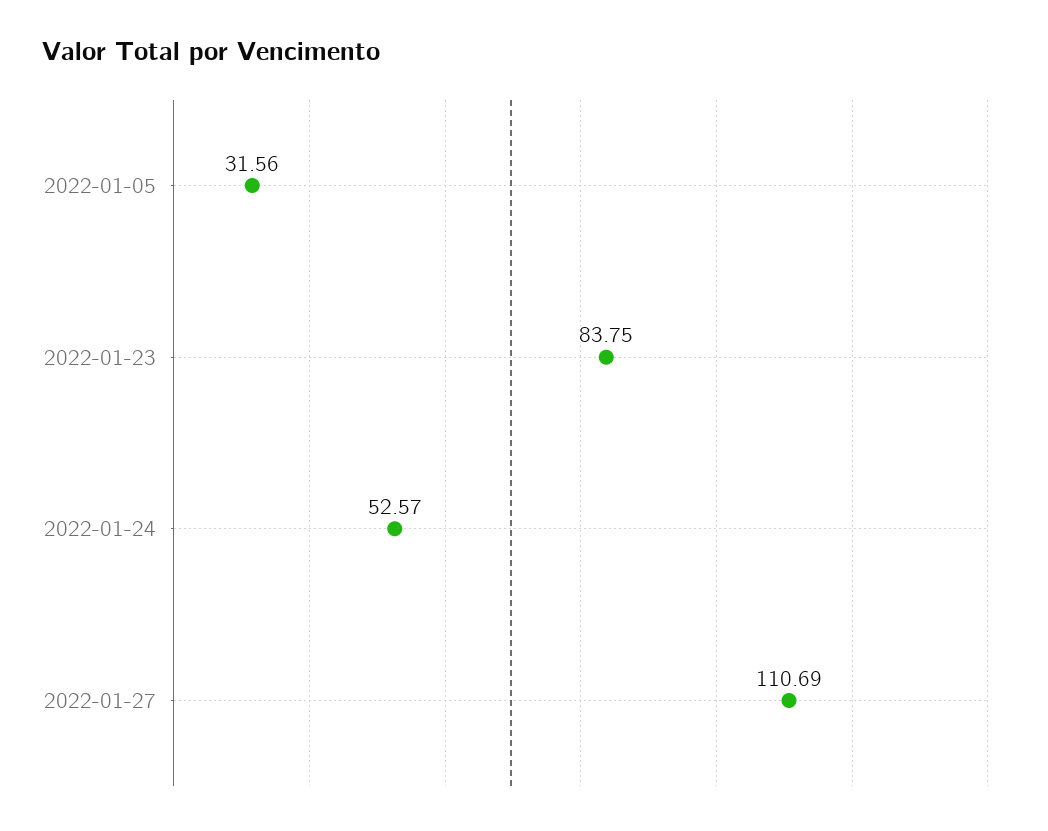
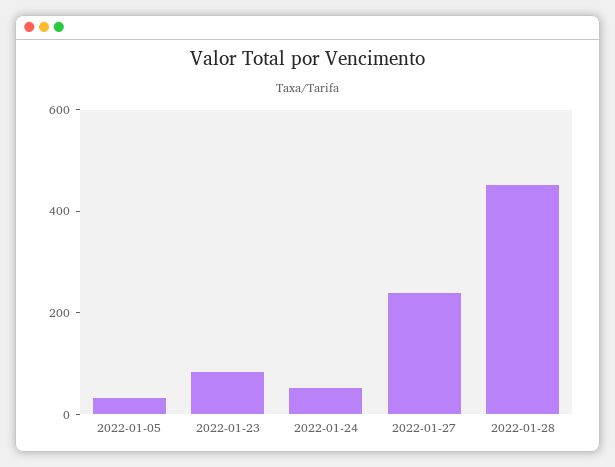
2022-01-27: 110.69 -> 250
2022-01-28: none -> 450

